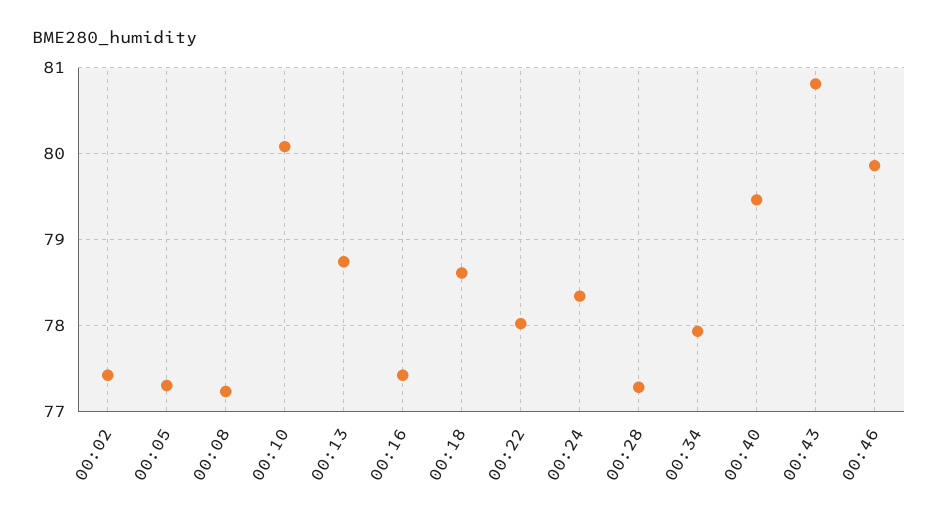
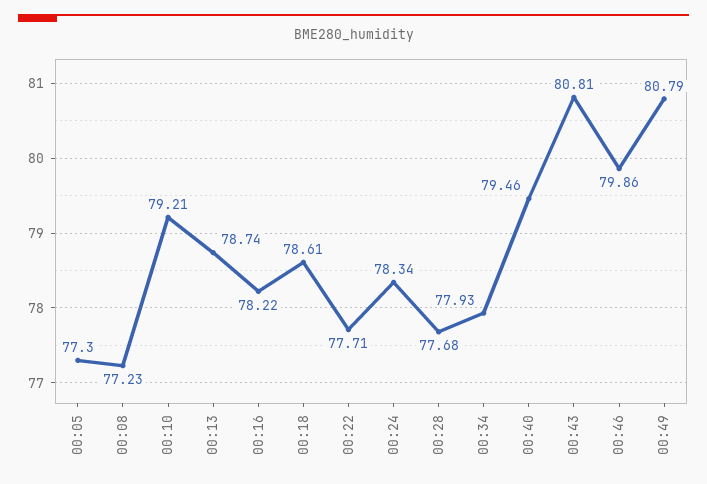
00:02: 77.4 -> none
00:10: 80.1 -> 79.21
00:16: 77.4 -> 78.22
00:22: 78 -> 77.71
00:28: 77.3 -> 77.68
00:49: none -> 80.79

